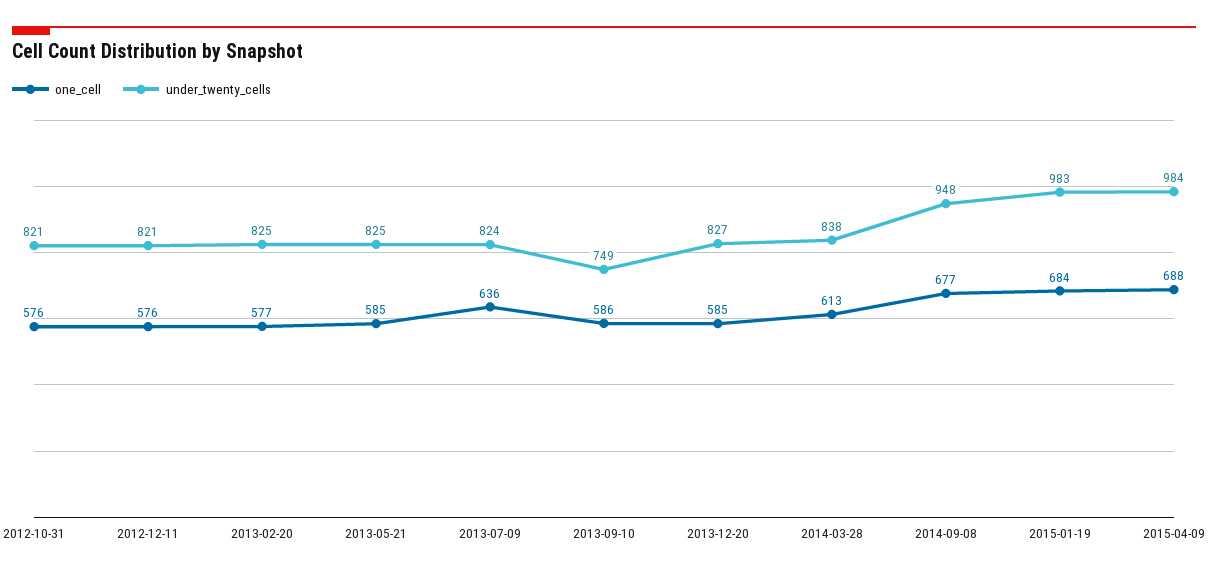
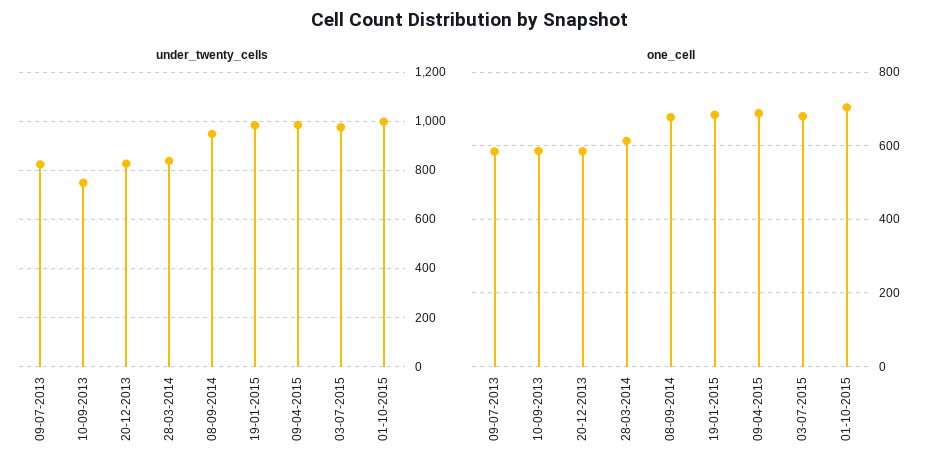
one_cell, 2012-10-31: 576 -> none
under_twenty_cells, 2012-10-31: 821 -> none
one_cell, 2012-12-11: 576 -> none
under_twenty_cells, 2012-12-11: 821 -> none
one_cell, 2013-02-20: 577 -> none
under_twenty_cells, 2013-02-20: 825 -> none
one_cell, 2013-05-21: 585 -> none
under_twenty_cells, 2013-05-21: 825 -> none
one_cell, 2013-07-09: 636 -> 580
under_twenty_cells, 03-07-2015: none -> 975
under_twenty_cells, 01-10-2015: none -> 1000
one_cell, 03-07-2015: none -> 680
one_cell, 01-10-2015: none -> 700

